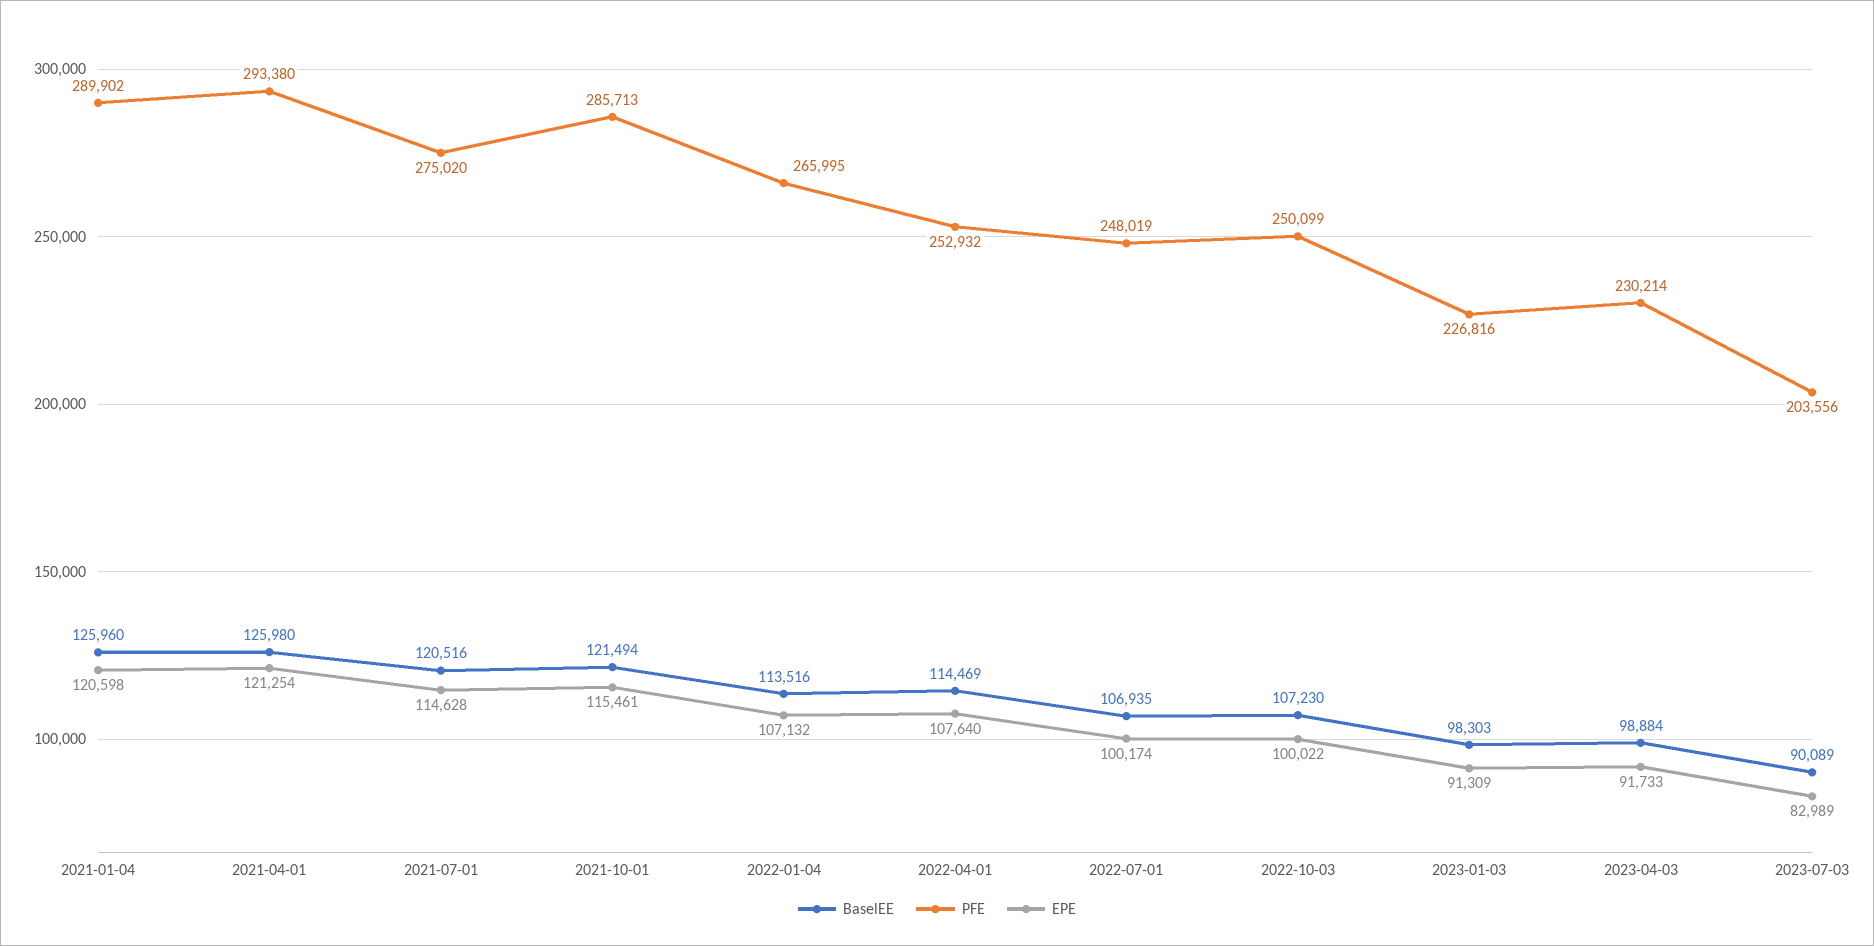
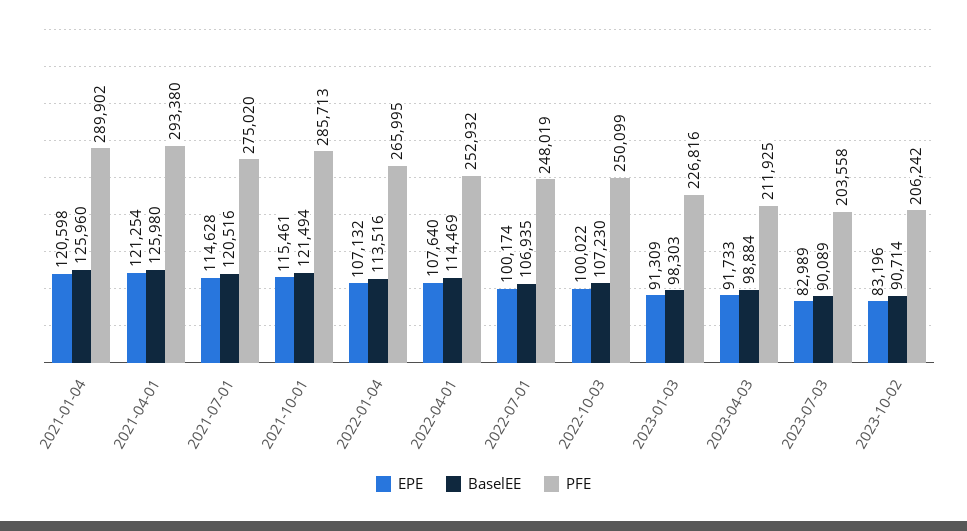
PFE, 2023-04-03: 230214 -> 211925
PFE, 2023-07-03: 203556 -> 203558
EPE, 2023-10-02: none -> 83196
BaselEE, 2023-10-02: none -> 90714
PFE, 2023-10-02: none -> 206242

